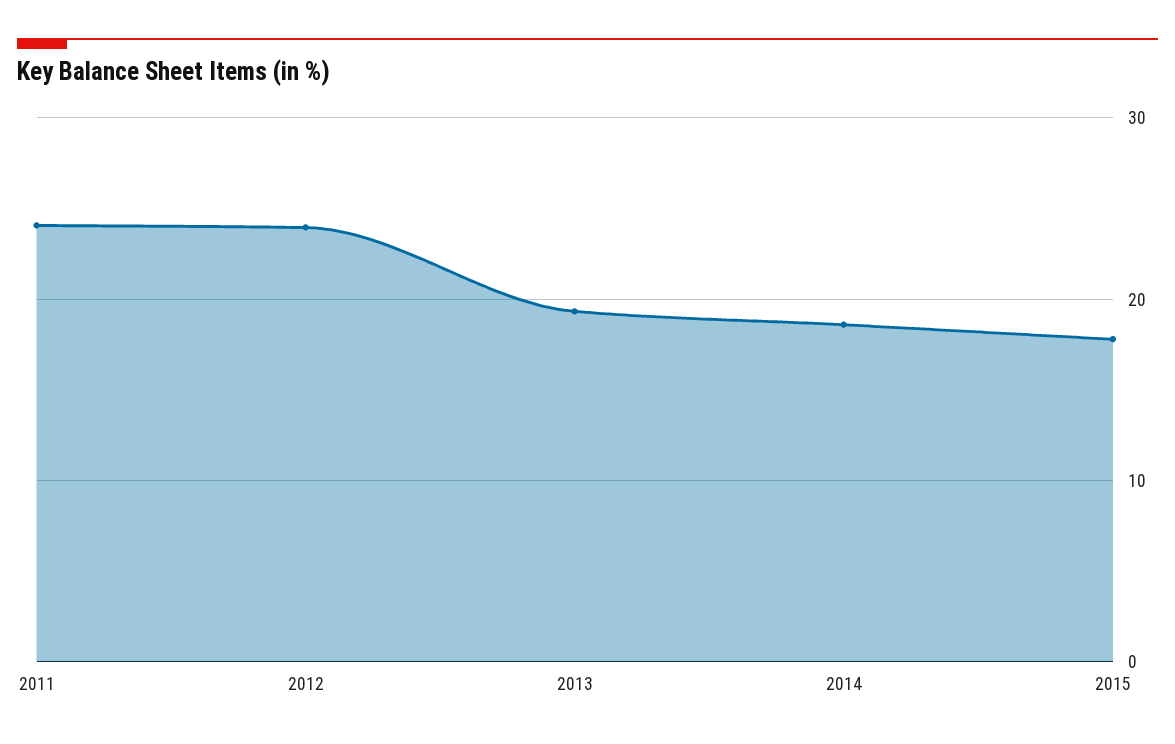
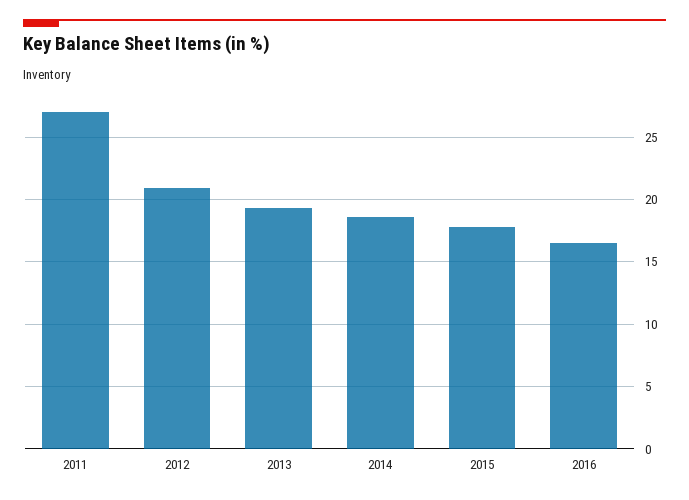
2011: 24 -> 27
2012: 24 -> 21
2016: none -> 16.5

